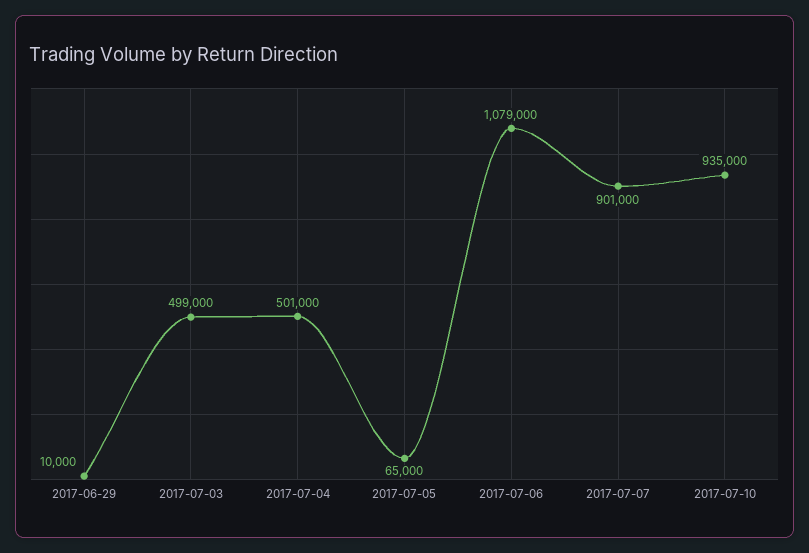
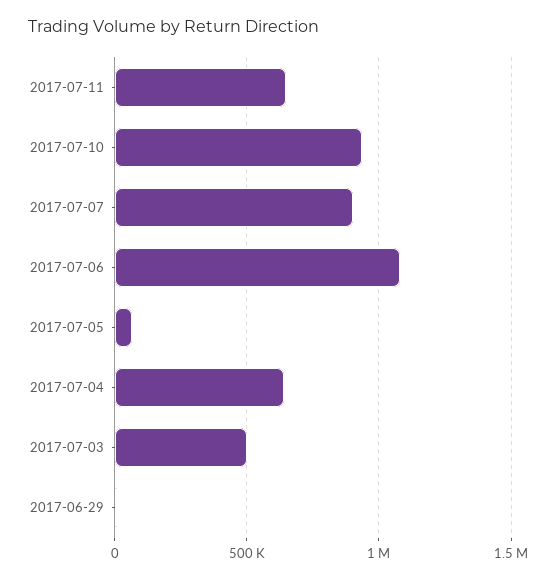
2017-07-04: 501000 -> 650000
2017-07-11: none -> 650000

